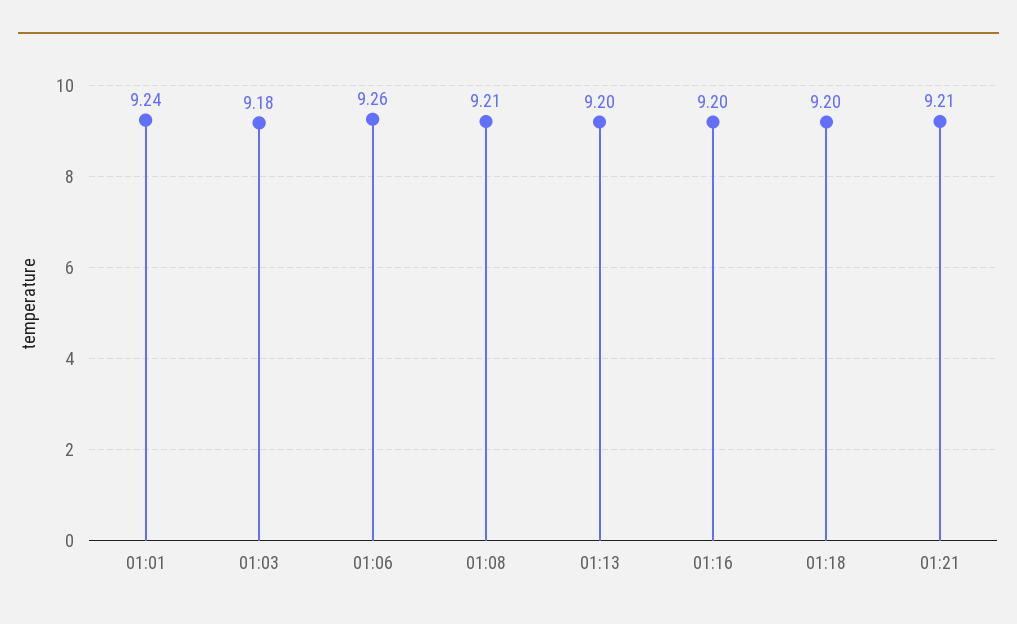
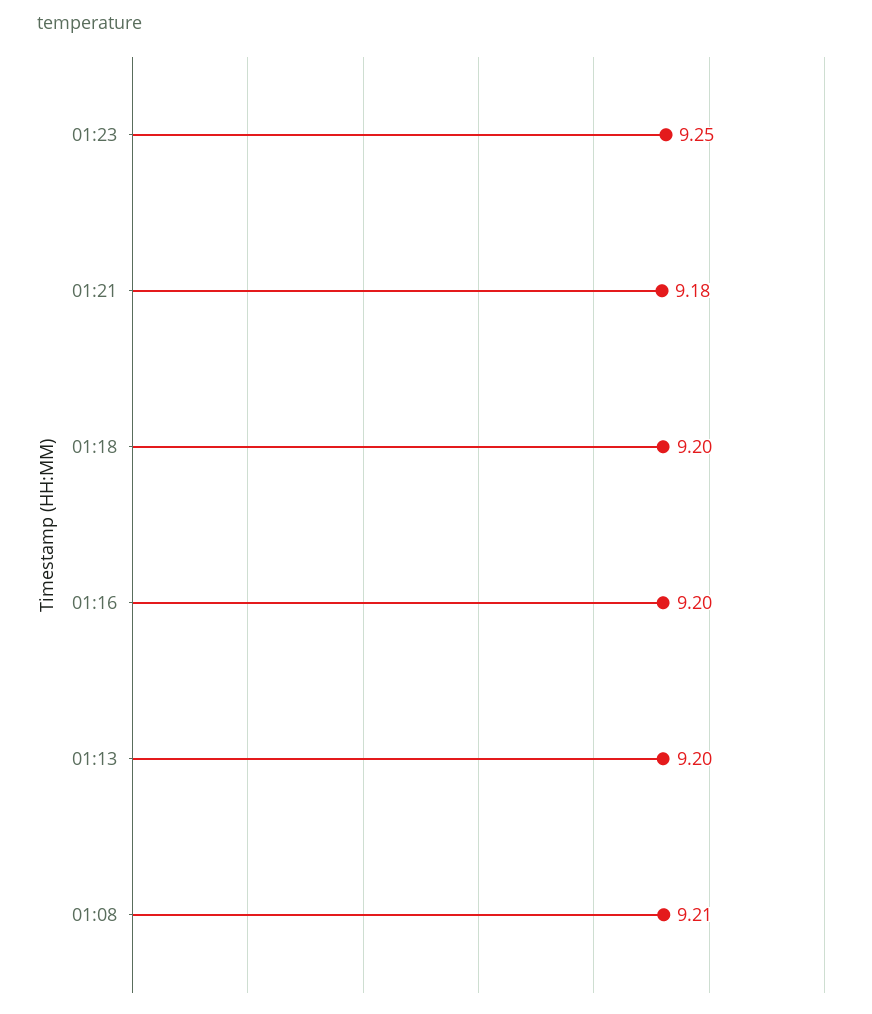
01:01: 9.24 -> none
01:03: 9.18 -> none
01:06: 9.26 -> none
01:21: 9.21 -> 9.18
01:23: none -> 9.25

